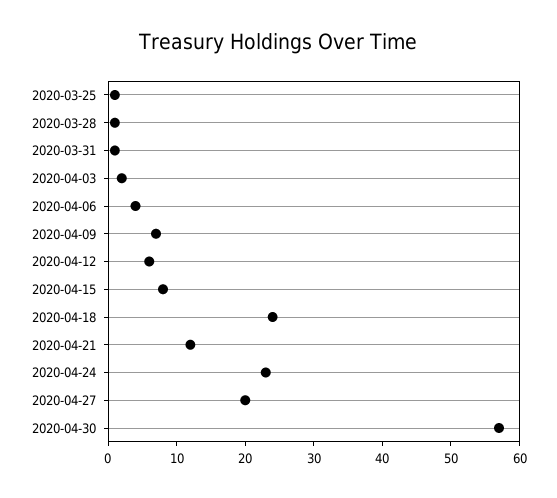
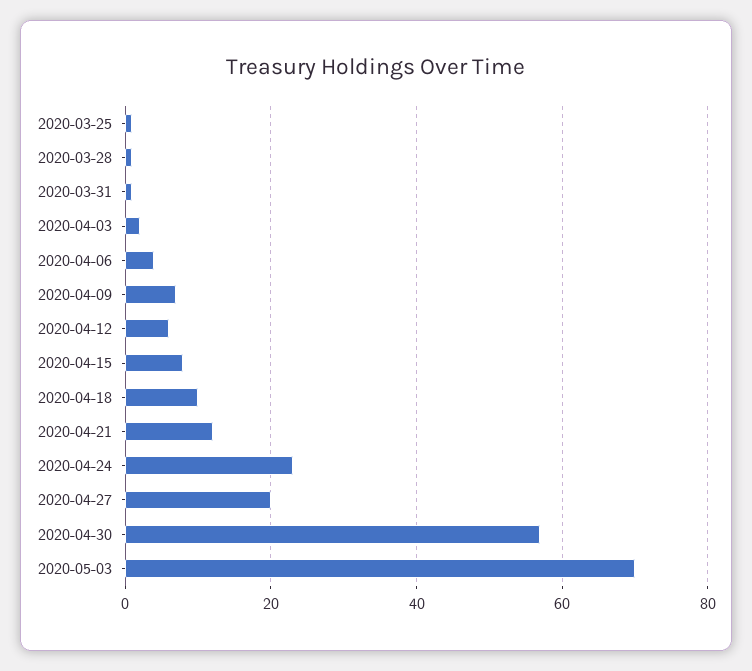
2020-04-18: 25 -> 10
2020-05-03: none -> 70

